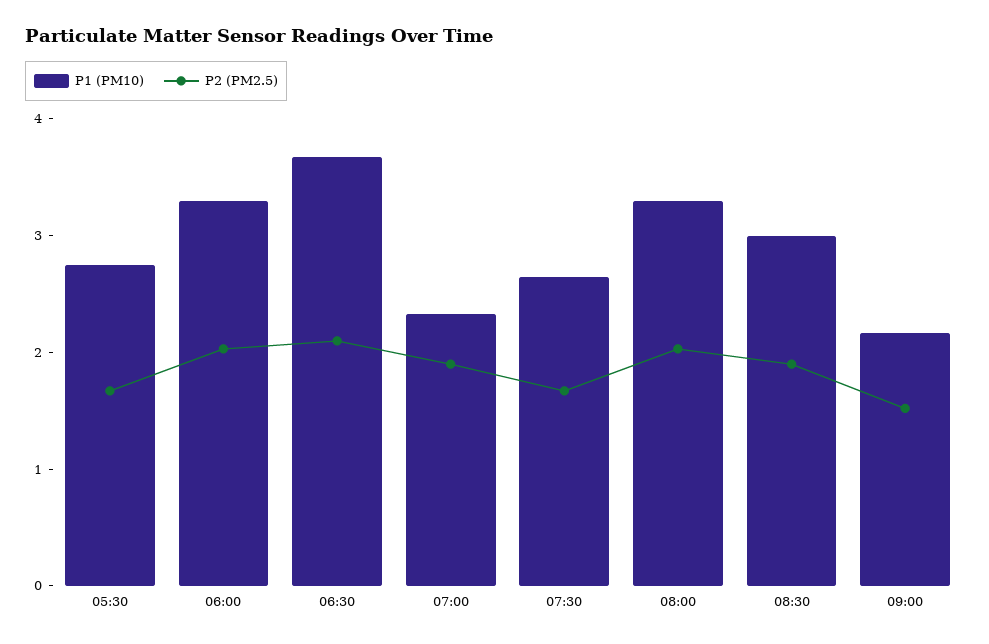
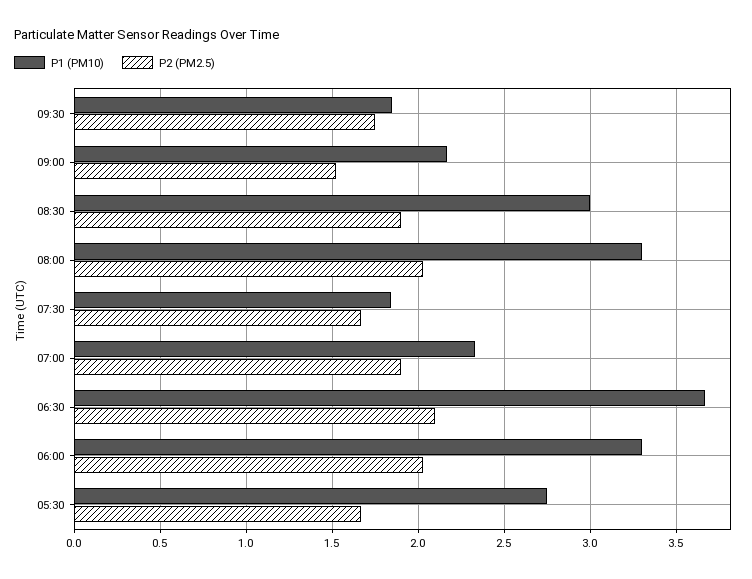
P1 (PM10), 07:30: 2.6 -> 1.85
P1 (PM10), 09:30: none -> 1.85
P2 (PM2.5), 09:30: none -> 1.75

